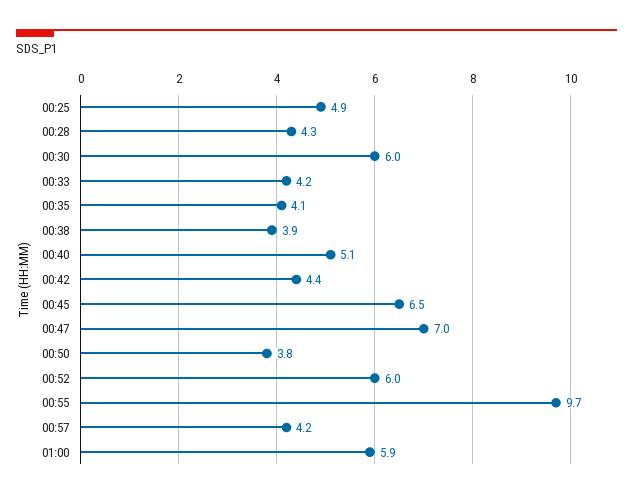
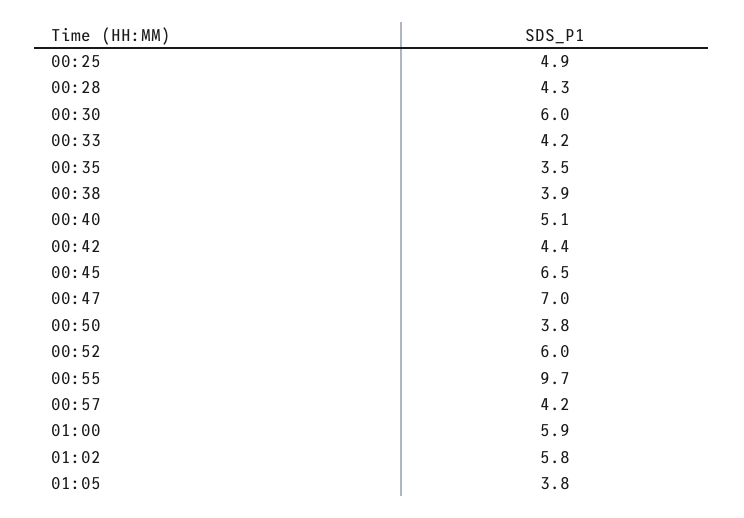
00:35: 4.1 -> 3.5
01:02: none -> 5.8
01:05: none -> 3.8

